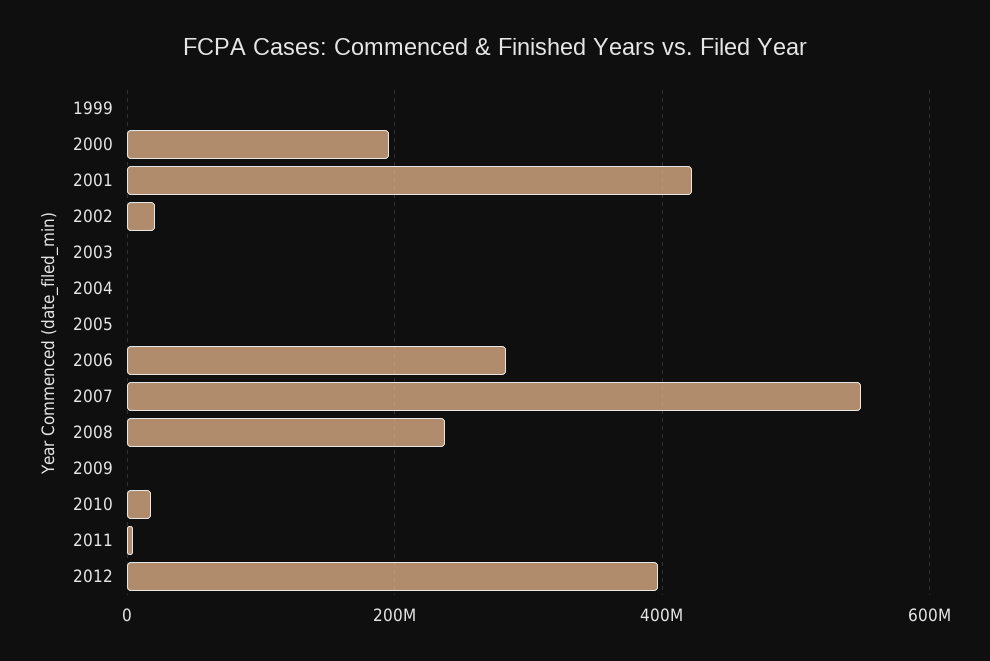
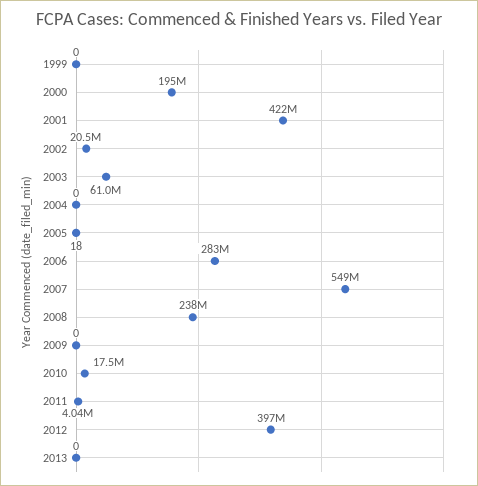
2003: 0 -> 61000000
2013: none -> 0

